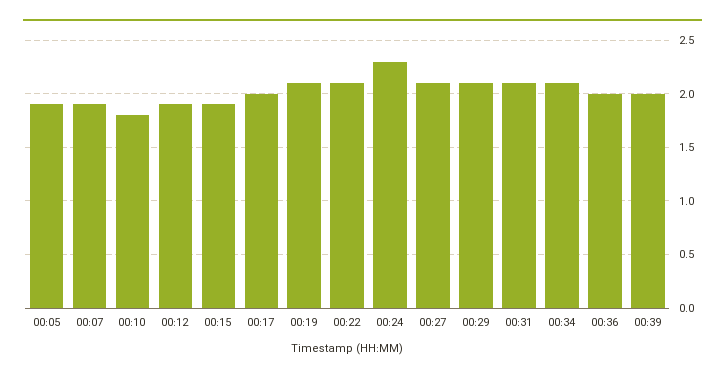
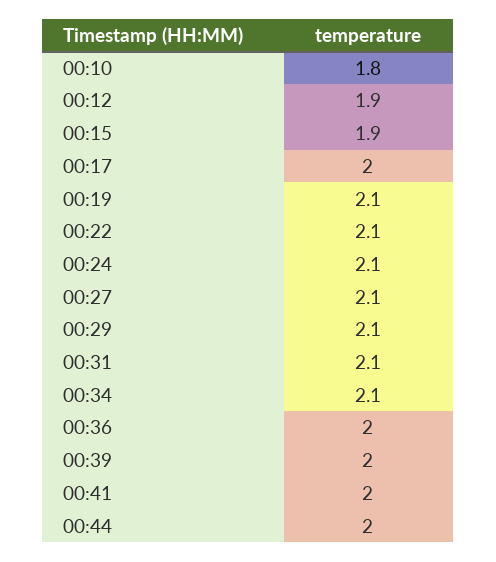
00:05: 1.9 -> none
00:07: 1.9 -> none
00:24: 2.3 -> 2.1
00:41: none -> 2
00:44: none -> 2

